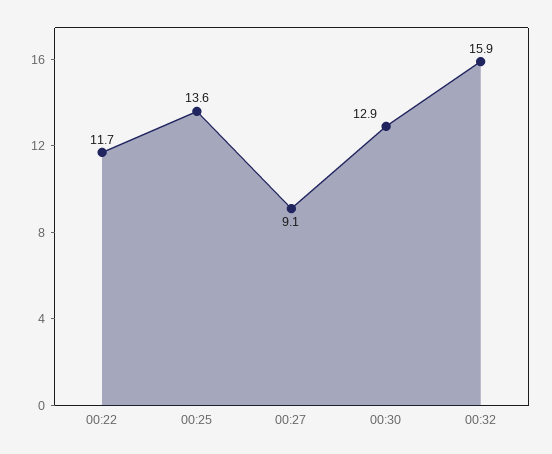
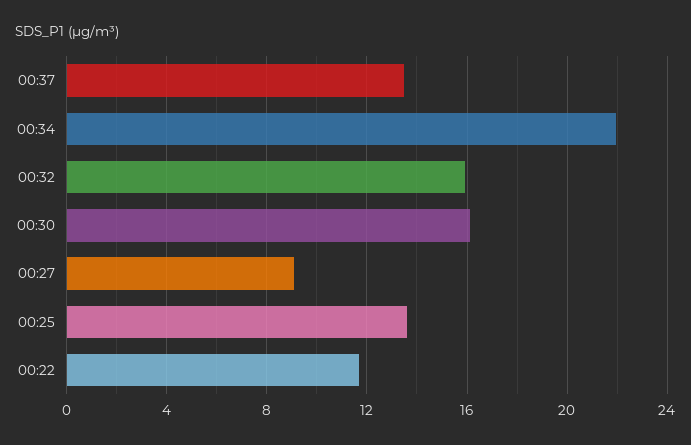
00:30: 12.9 -> 16
00:37: none -> 13.5
00:34: none -> 22

